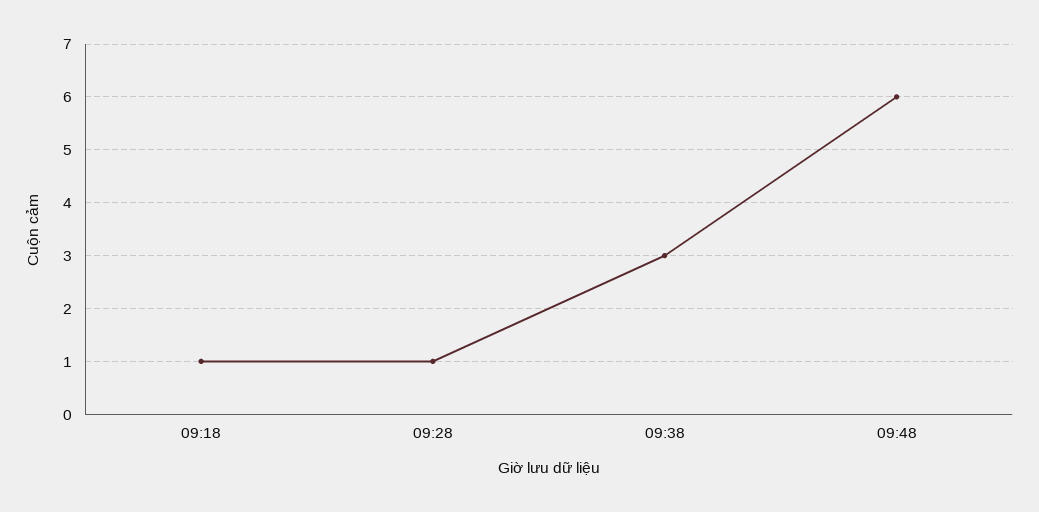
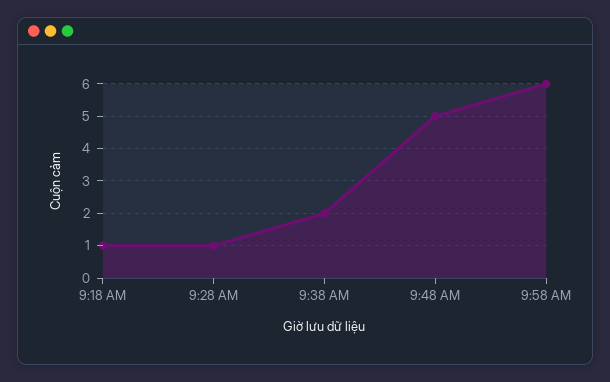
09:38: 3 -> 2
09:48: 6 -> 5
9:58 AM: none -> 6

